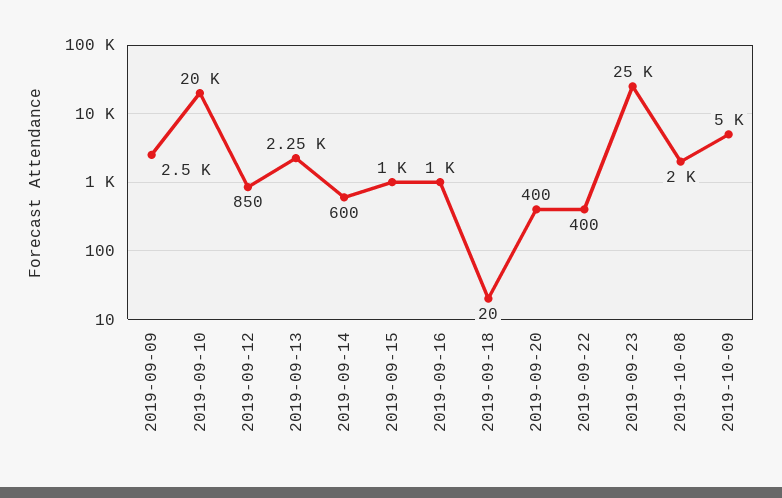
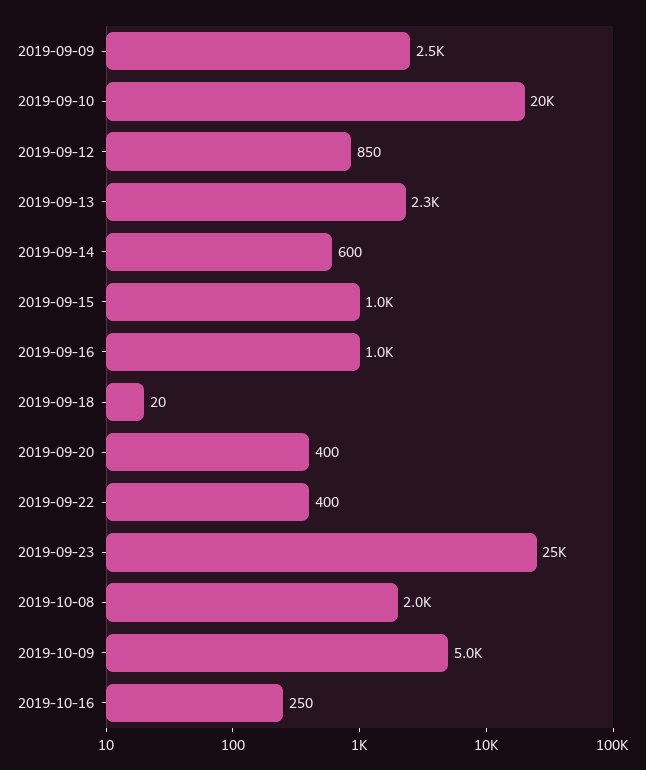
2019-10-16: none -> 250

